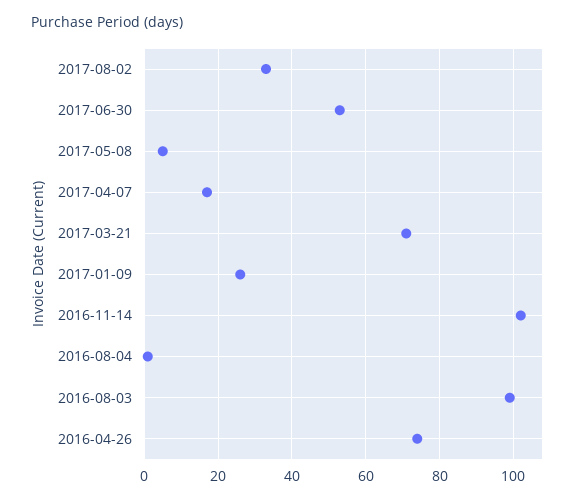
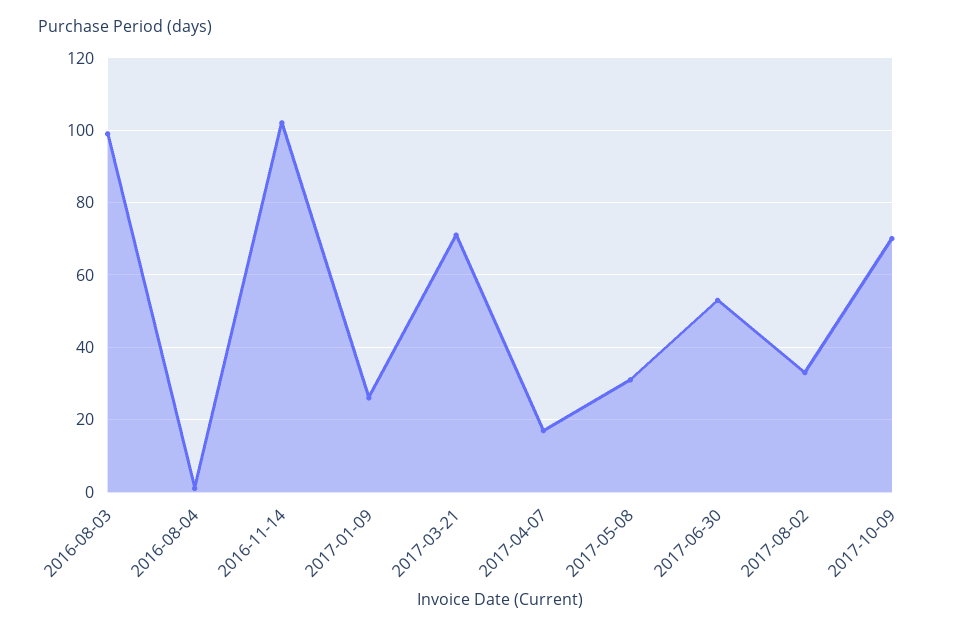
2017-05-08: 5 -> 30
2016-04-26: 75 -> none
2017-10-09: none -> 70

